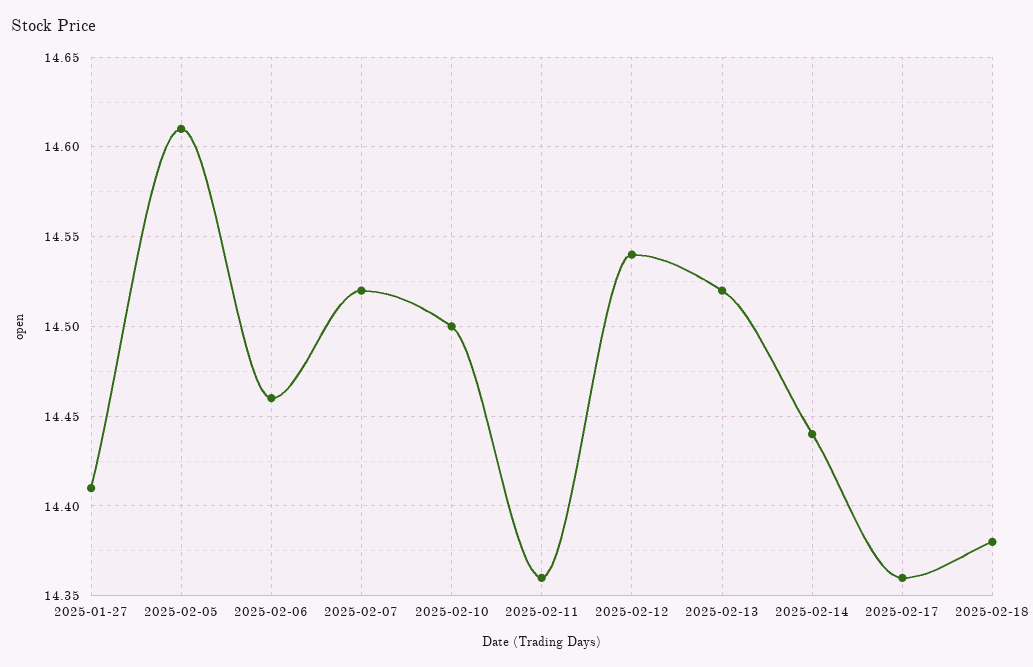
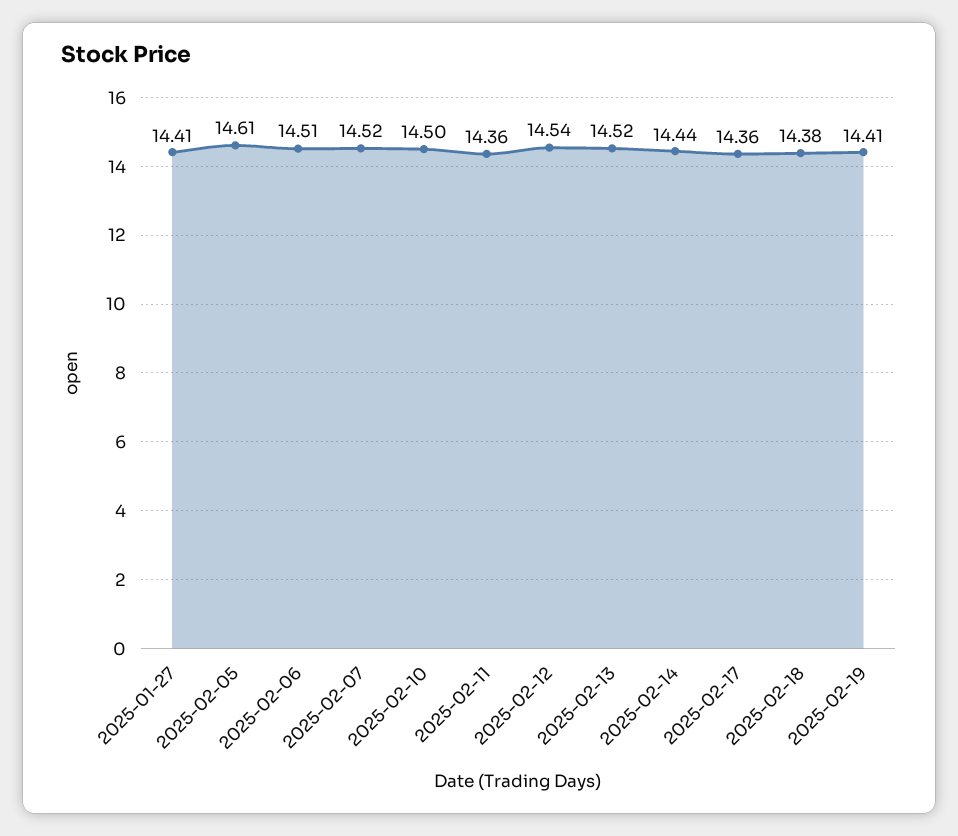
2025-02-06: 14.46 -> 14.51
2025-02-19: none -> 14.41

